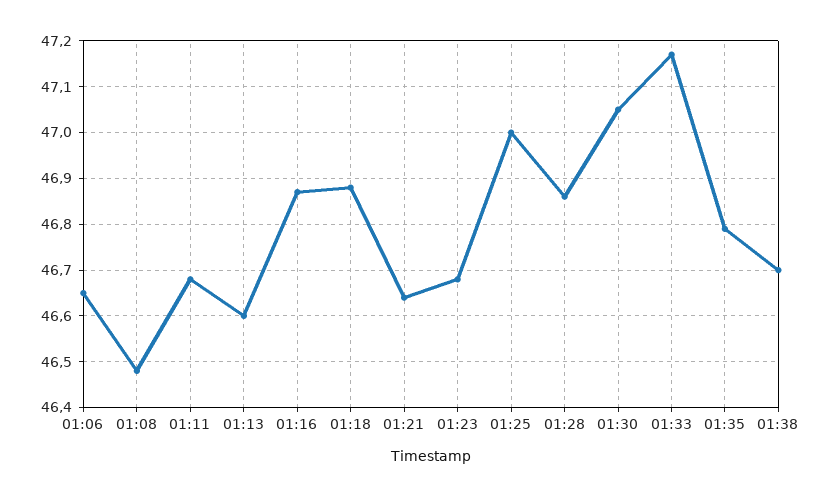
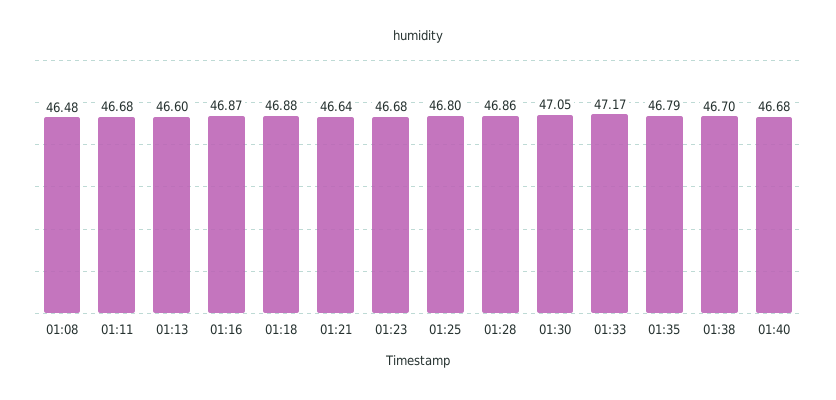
01:06: 46.65 -> none
01:25: 47 -> 46.8
01:40: none -> 46.68

